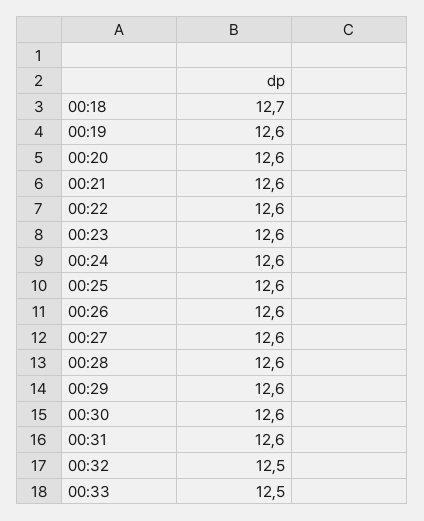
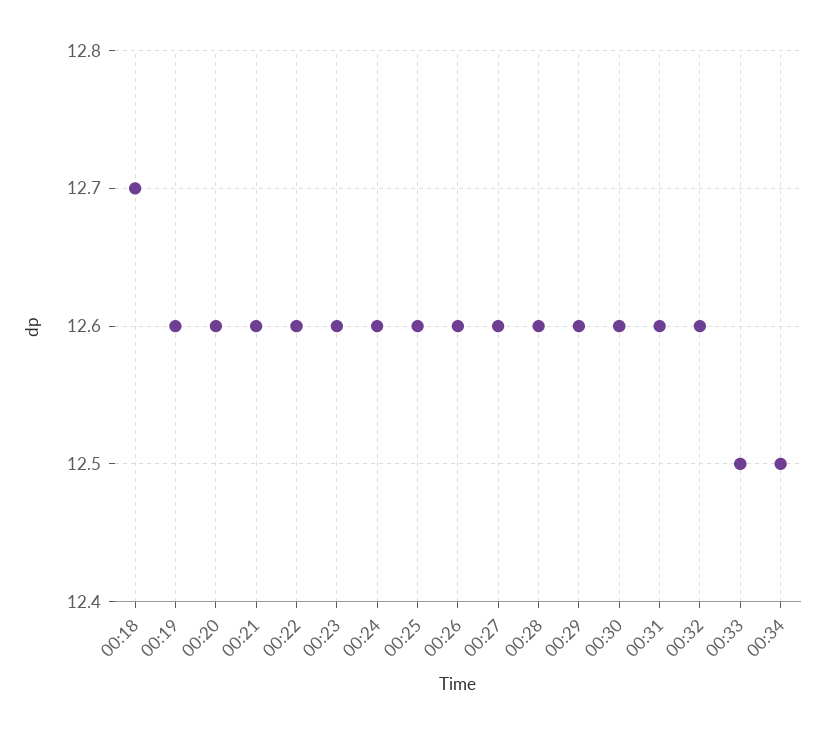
00:32: 12.5 -> 12.6
00:34: none -> 12.5

